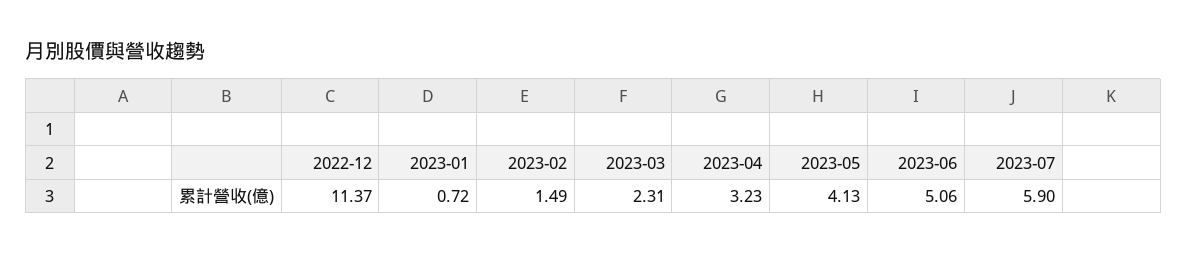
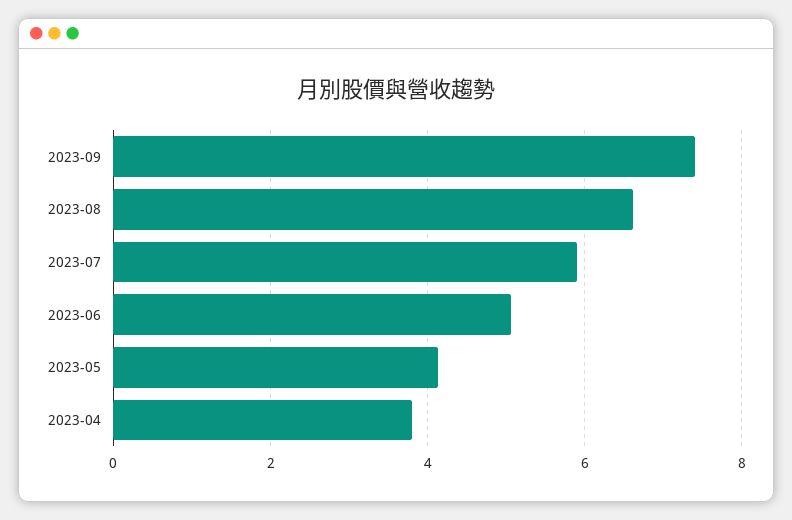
2022-12: 11.37 -> none
2023-01: 0.72 -> none
2023-02: 1.49 -> none
2023-03: 2.31 -> none
2023-04: 3.23 -> 3.8
2023-09: none -> 7.4
2023-08: none -> 6.6

